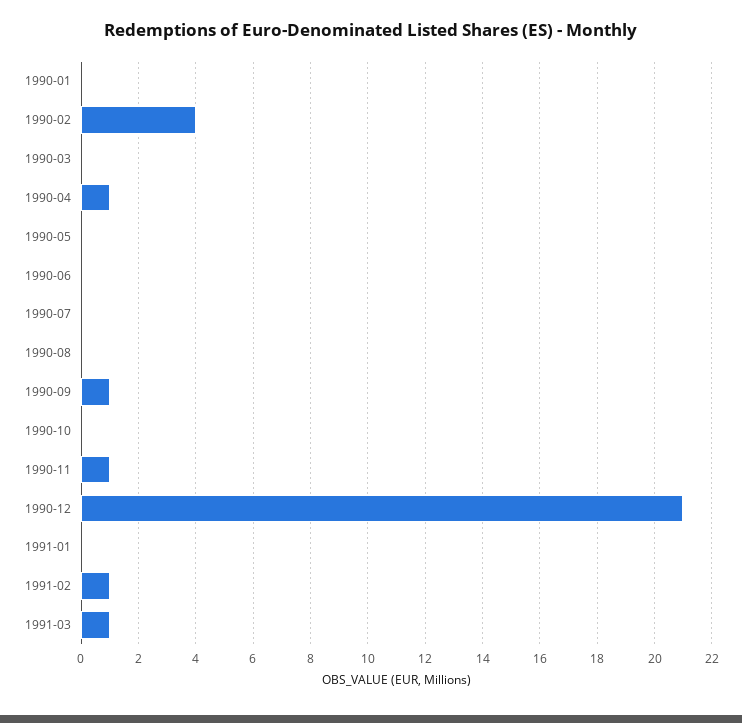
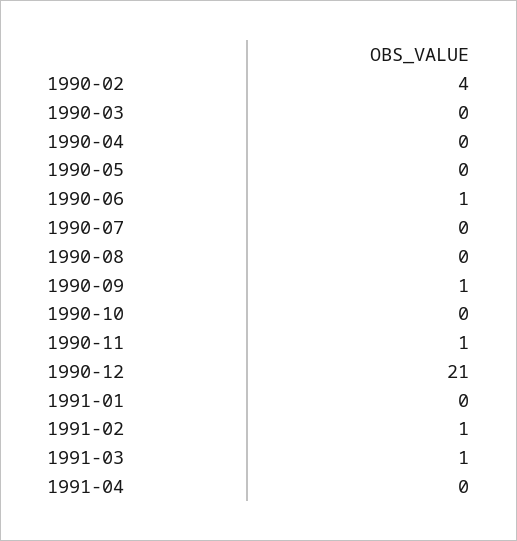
1990-01: 0 -> none
1990-04: 1 -> 0
1990-06: 0 -> 1
1991-04: none -> 0

